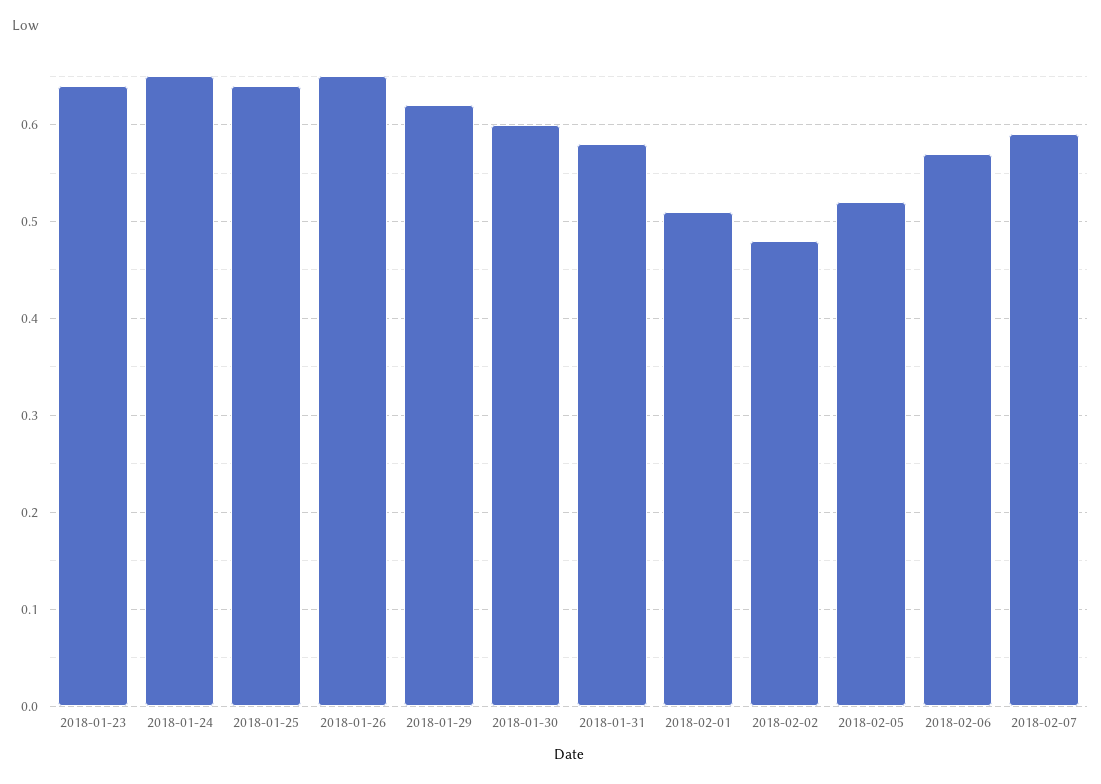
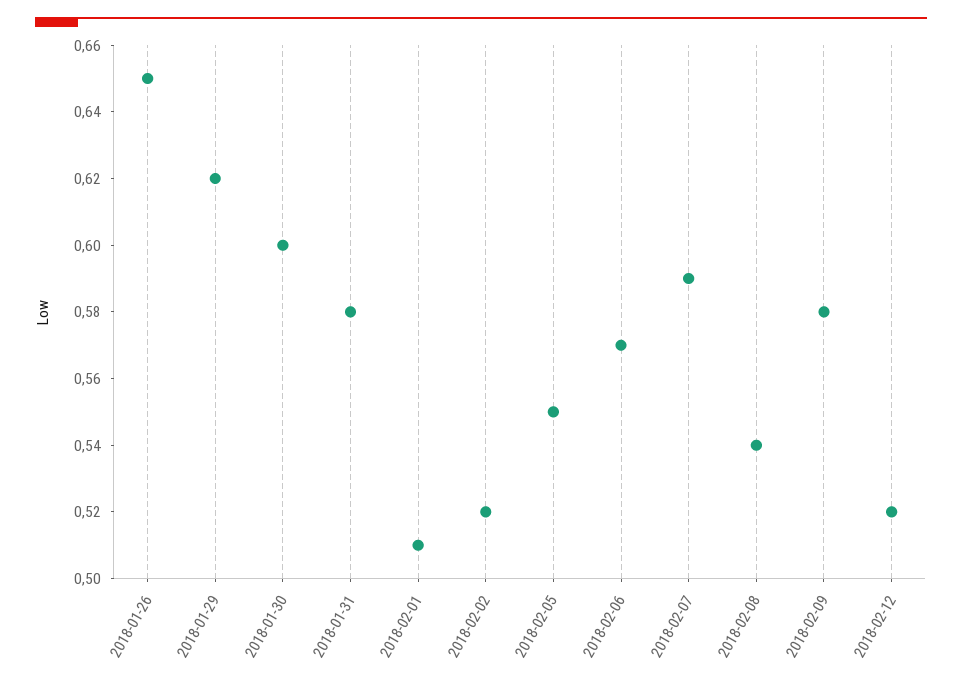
2018-01-23: 0.64 -> none
2018-01-24: 0.65 -> none
2018-01-25: 0.64 -> none
2018-02-02: 0.48 -> 0.52
2018-02-05: 0.52 -> 0.55
2018-02-08: none -> 0.54
2018-02-09: none -> 0.58
2018-02-12: none -> 0.52

